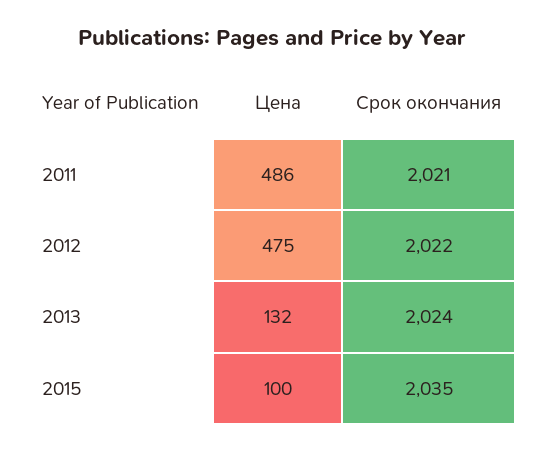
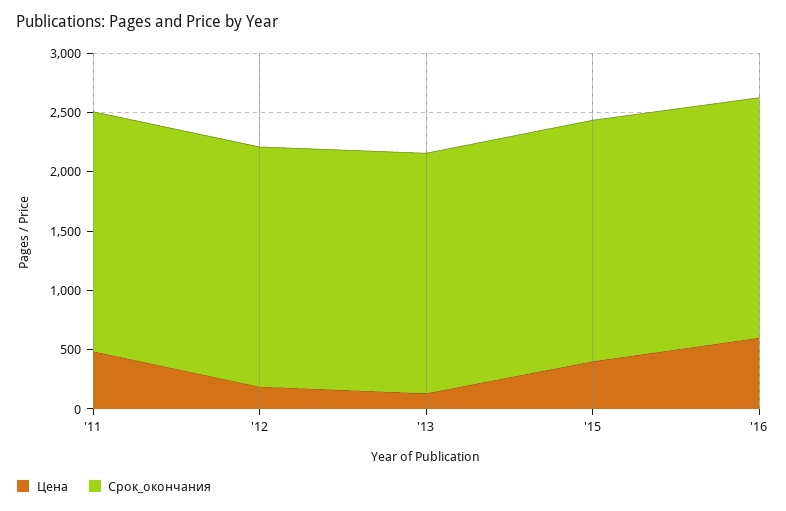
Цена, 2012: 475 -> 200
Цена, 2015: 100 -> 400
Цена, '16: none -> 600
Срок окончания, '16: none -> 2000

